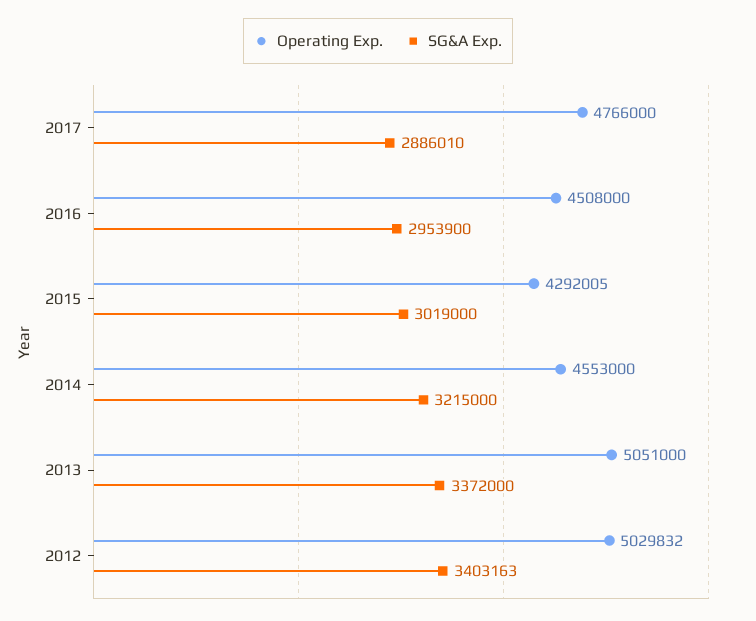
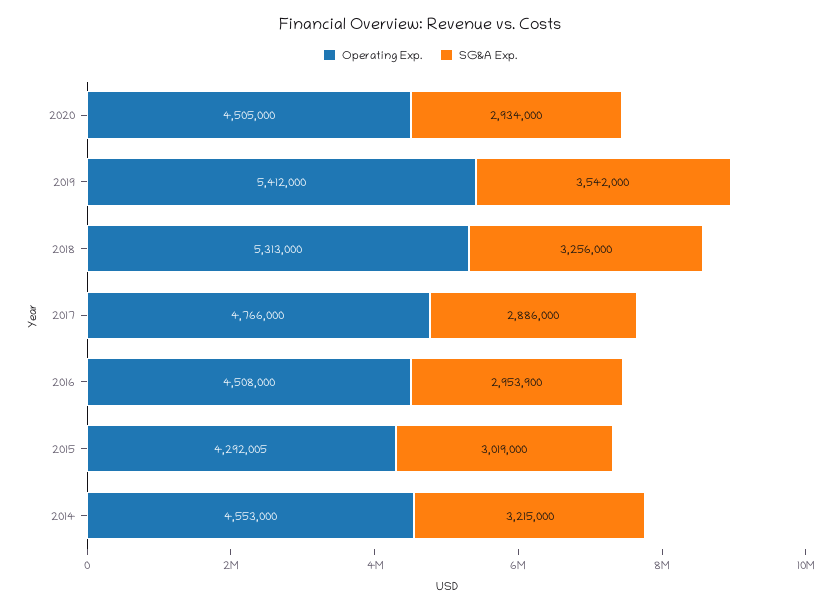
SG&A Exp., 2017: 2886010 -> 2886000
Operating Exp., 2013: 5051000 -> none
SG&A Exp., 2013: 3372000 -> none
Operating Exp., 2012: 5029832 -> none
SG&A Exp., 2012: 3403163 -> none
Operating Exp., 2020: none -> 4505000
SG&A Exp., 2020: none -> 2934000
Operating Exp., 2019: none -> 5412000
SG&A Exp., 2019: none -> 3542000
Operating Exp., 2018: none -> 5313000
SG&A Exp., 2018: none -> 3256000

